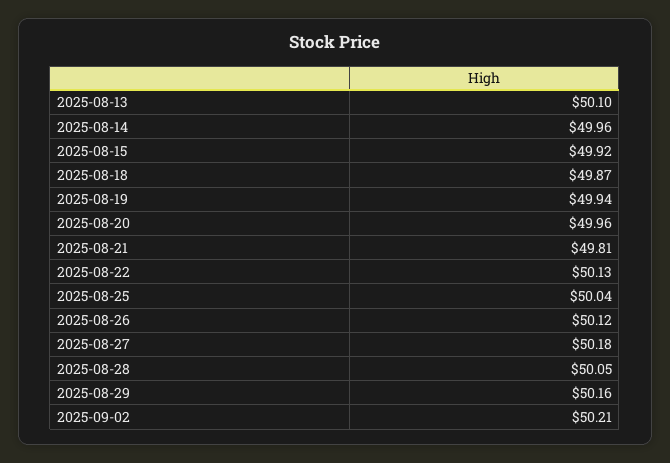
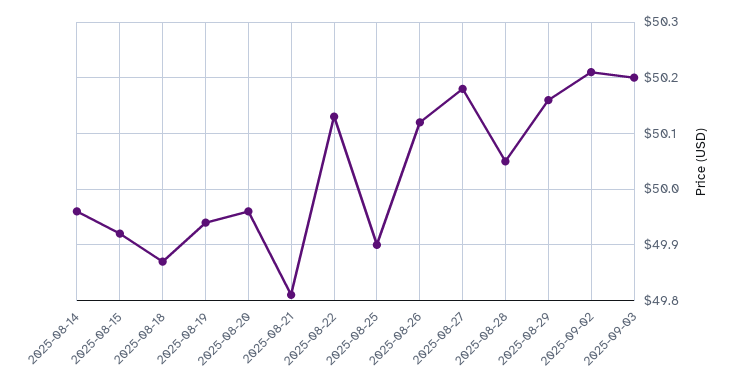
2025-08-13: 50.1 -> none
2025-08-25: 50.04 -> 49.9
2025-09-03: none -> 50.2

